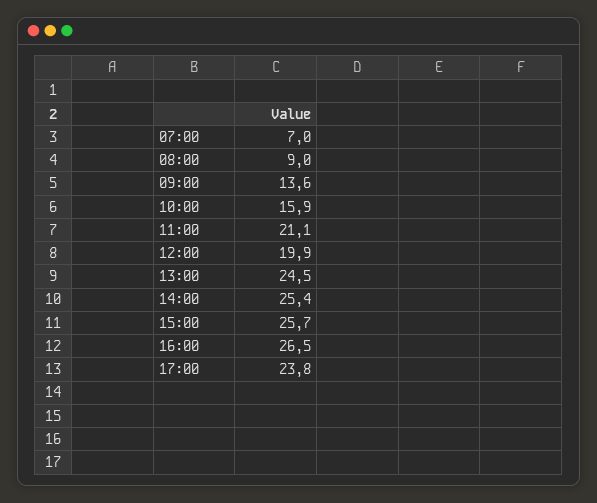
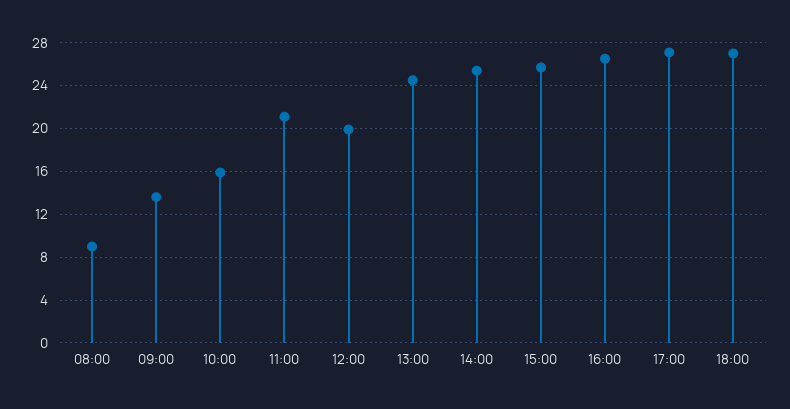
07:00: 7 -> none
17:00: 23.8 -> 27
18:00: none -> 27

